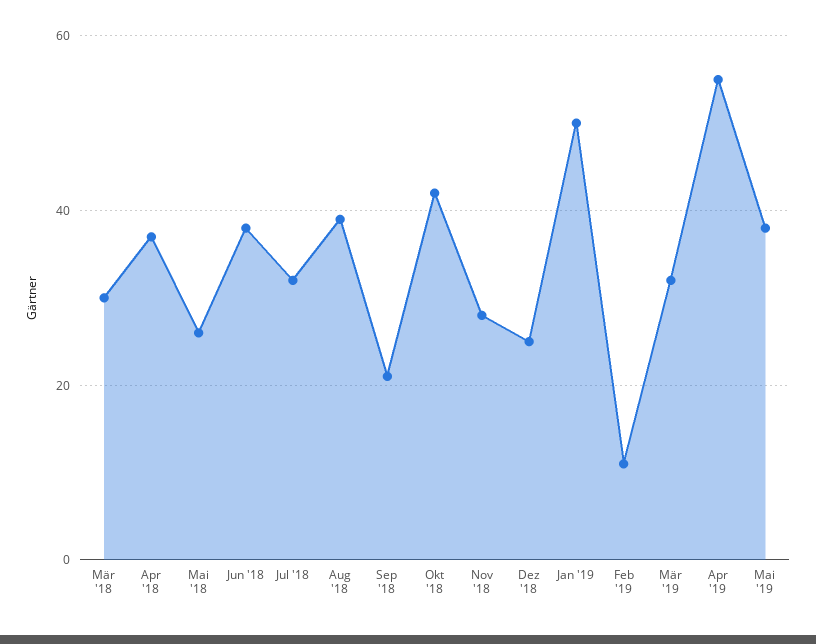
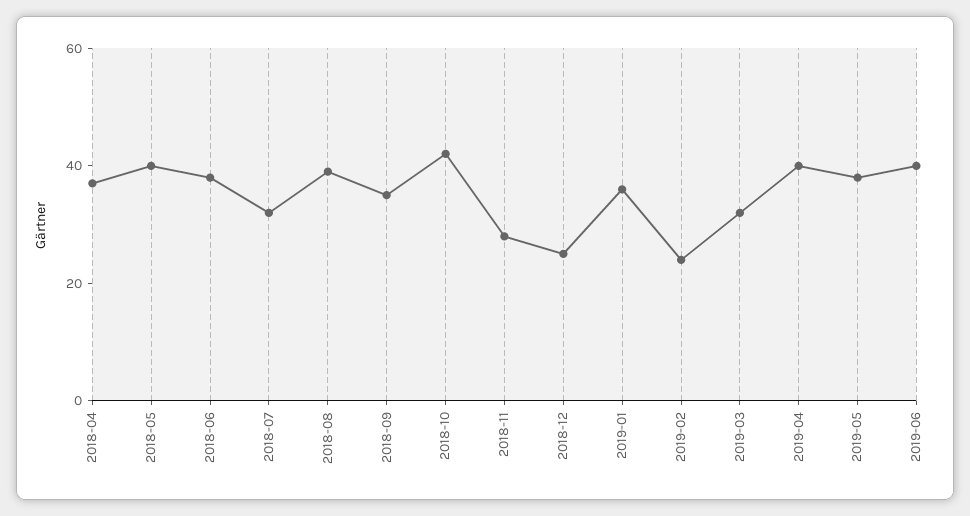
Mär '18: 30 -> none
Mai '18: 25 -> 40
Sep '18: 20 -> 35
Jan '19: 50 -> 35
Feb '19: 10 -> 25
Apr '19: 55 -> 40
2019-06: none -> 40

